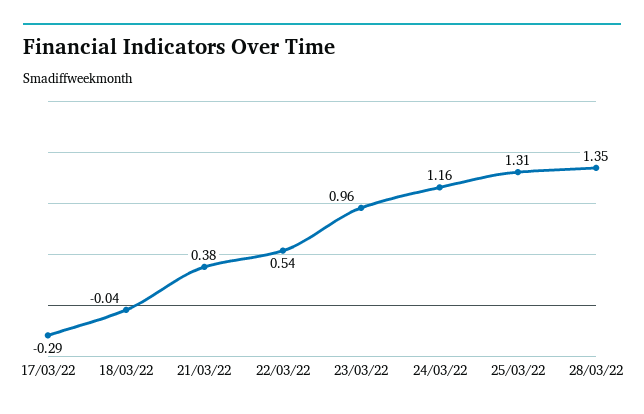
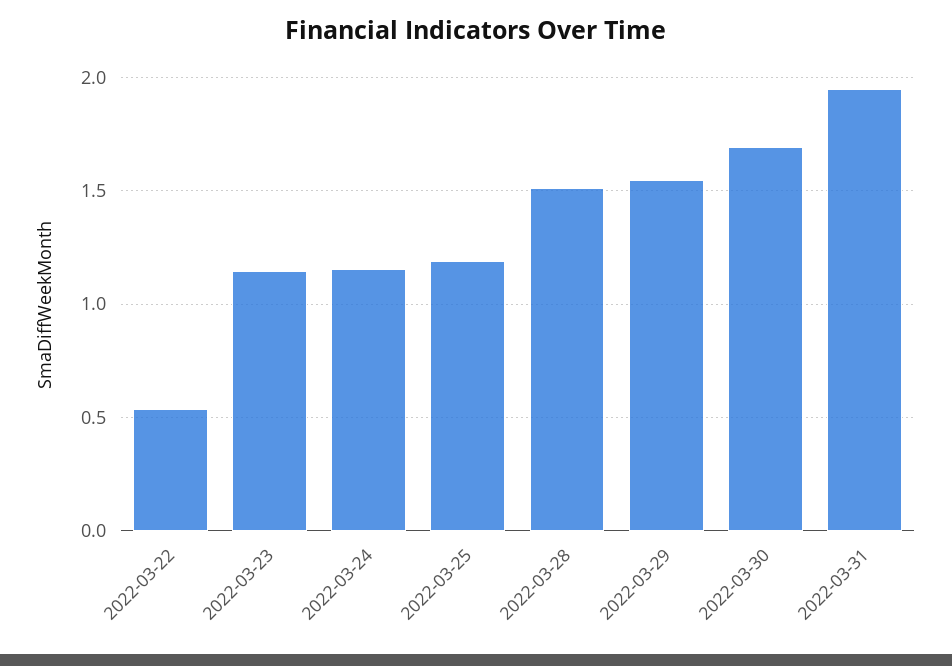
17/03/22: -0.29 -> none
18/03/22: -0.04 -> none
21/03/22: 0.38 -> none
23/03/22: 0.96 -> 1.15
25/03/22: 1.31 -> 1.2
28/03/22: 1.35 -> 1.5
2022-03-29: none -> 1.55
2022-03-30: none -> 1.7
2022-03-31: none -> 1.95

